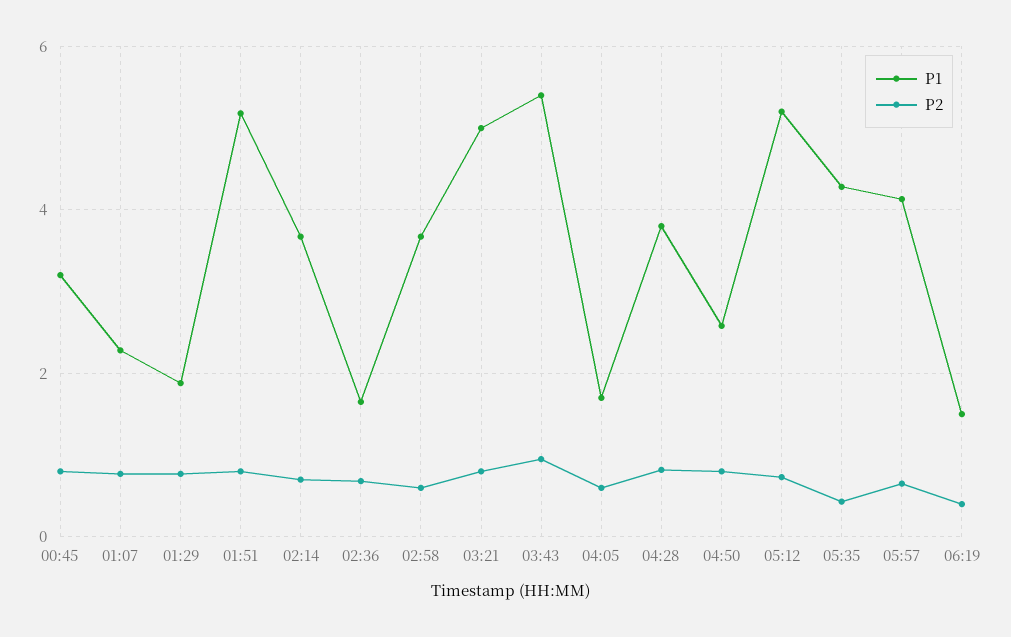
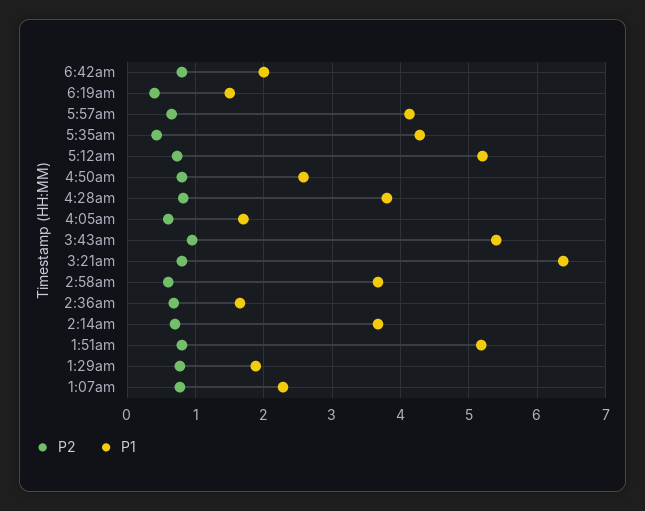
P1, 00:45: 3.2 -> none
P2, 00:45: 0.8 -> none
P1, 03:21: 5 -> 6.4
P2, 6:42am: none -> 0.8
P1, 6:42am: none -> 2

